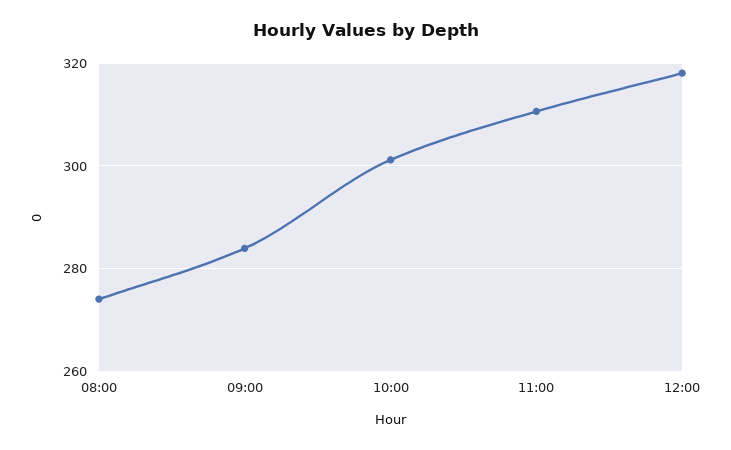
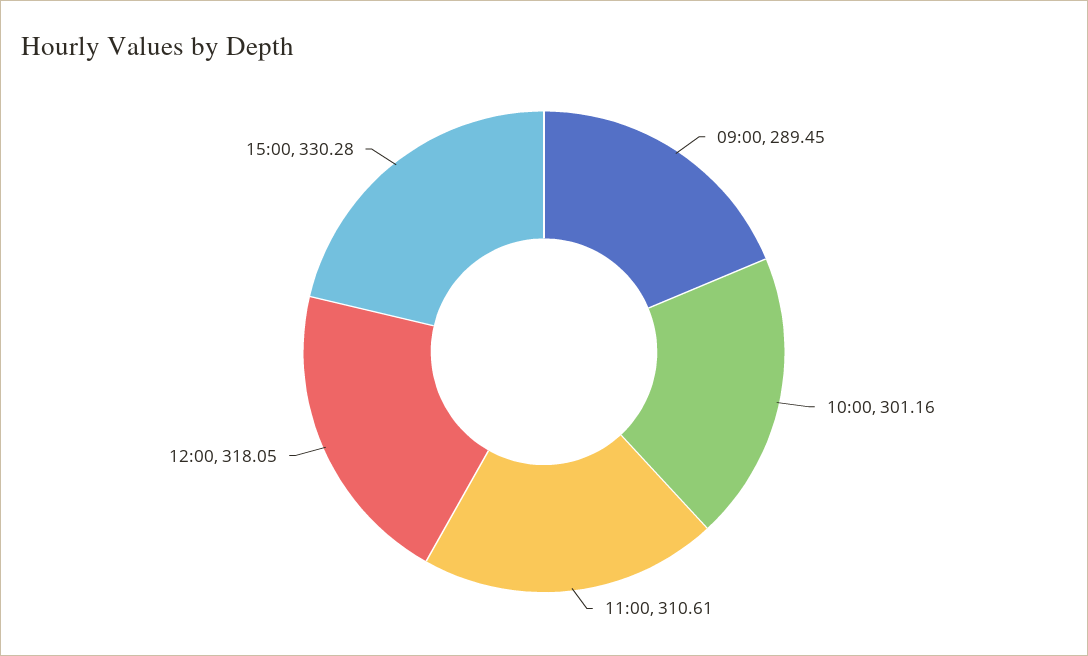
08:00: 274 -> none
09:00: 284 -> 289.45
15:00: none -> 330.28

